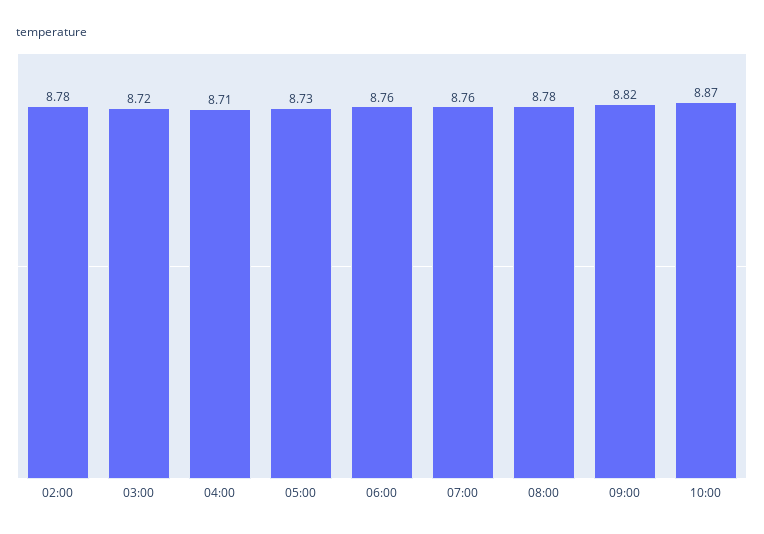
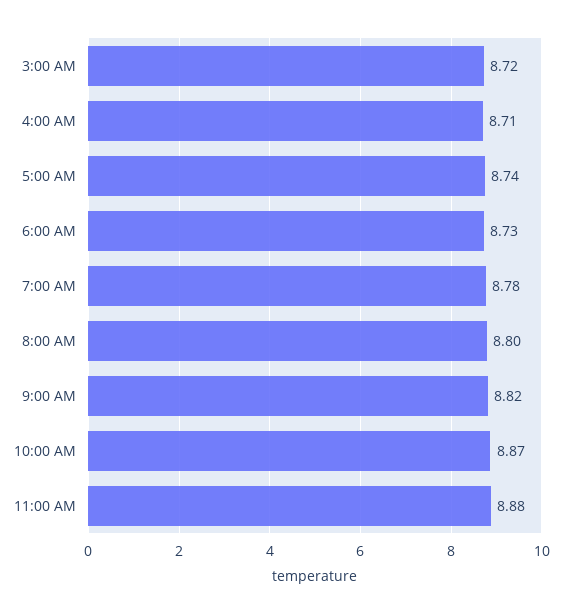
02:00: 8.78 -> none
05:00: 8.73 -> 8.74
06:00: 8.76 -> 8.73
07:00: 8.76 -> 8.78
08:00: 8.78 -> 8.8
11:00 AM: none -> 8.88

